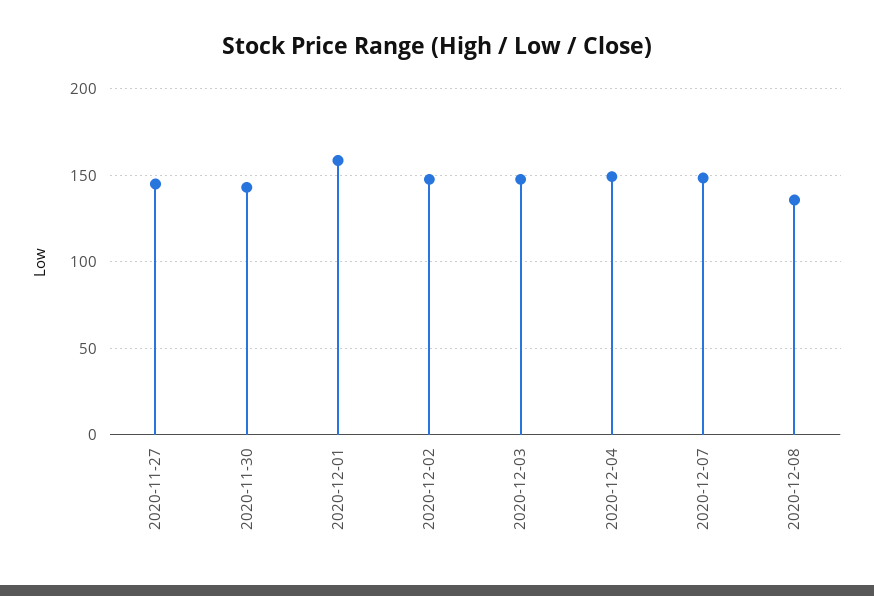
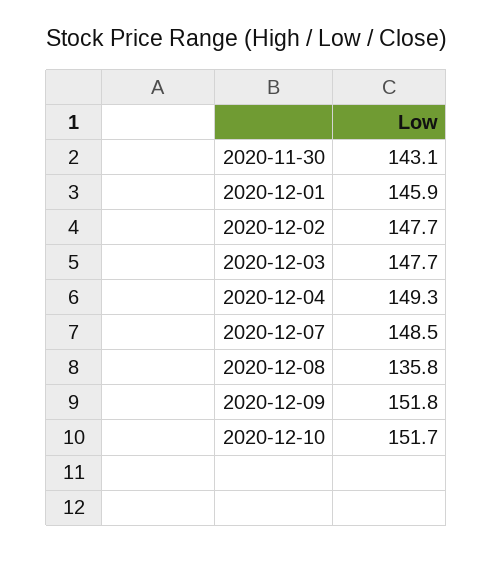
2020-11-27: 145 -> none
2020-12-01: 160 -> 145.9
2020-12-09: none -> 151.8
2020-12-10: none -> 151.7

